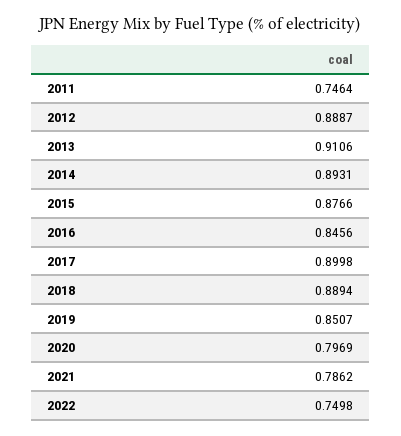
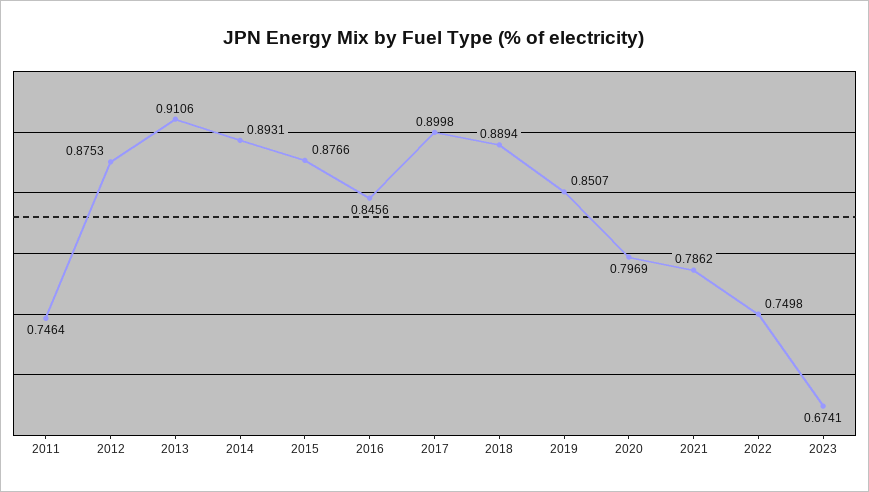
2012: 0.8887 -> 0.8753
2023: none -> 0.6741

